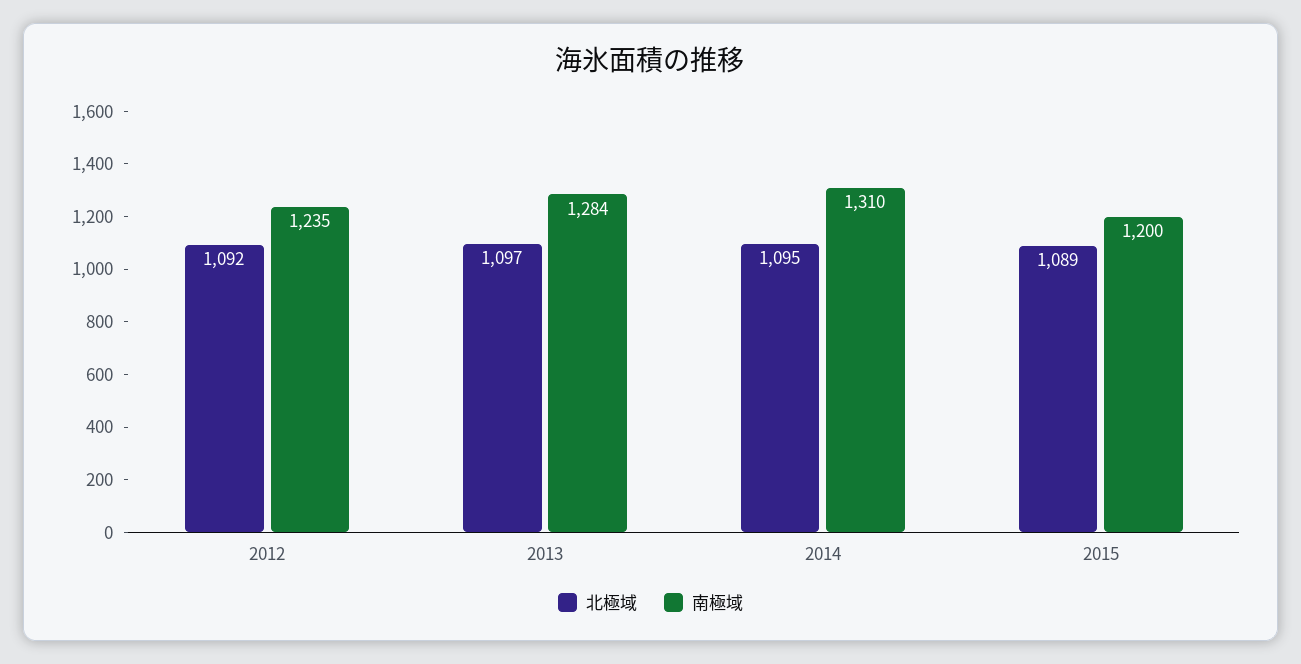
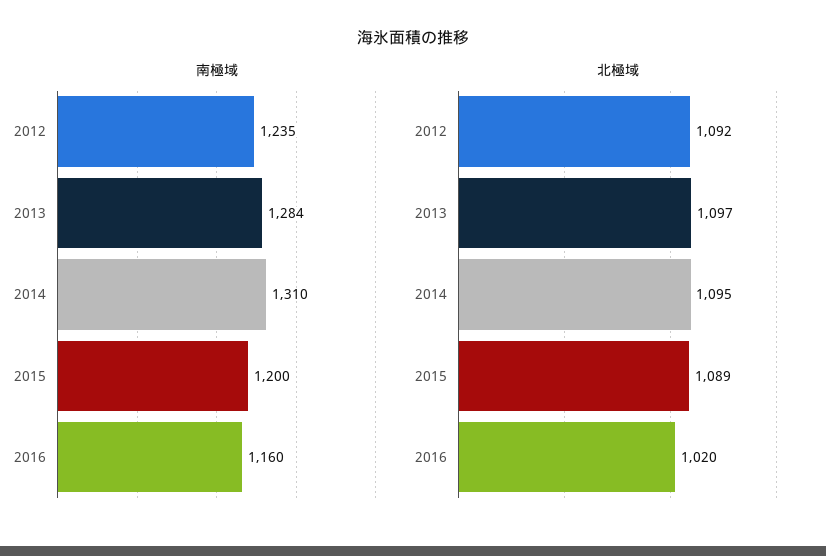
南極域, 2016: none -> 1160
北極域, 2016: none -> 1020

